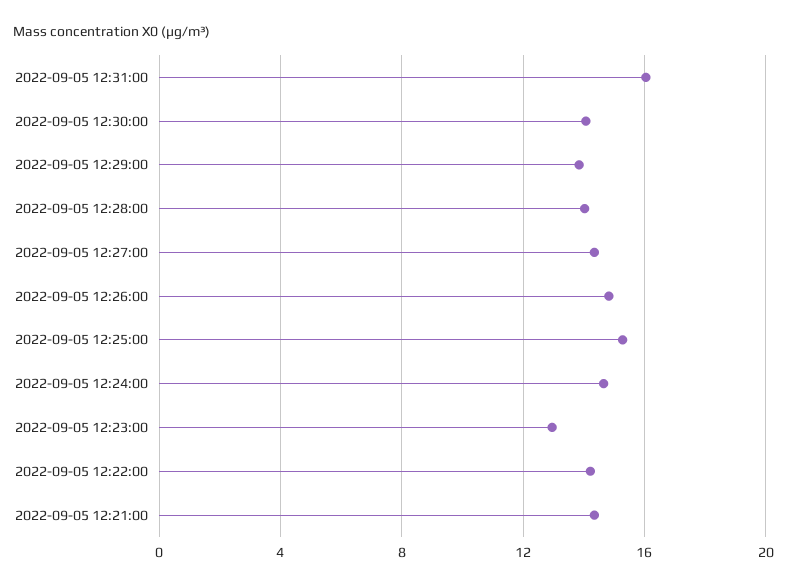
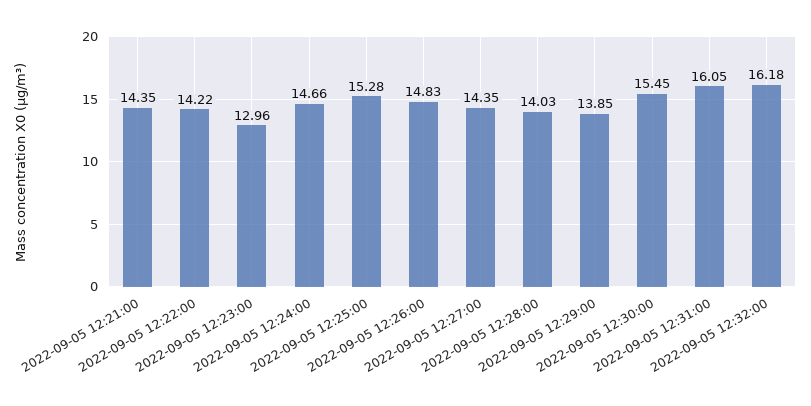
2022-09-05 12:30:00: 14 -> 15.45
2022-09-05 12:32:00: none -> 16.18

